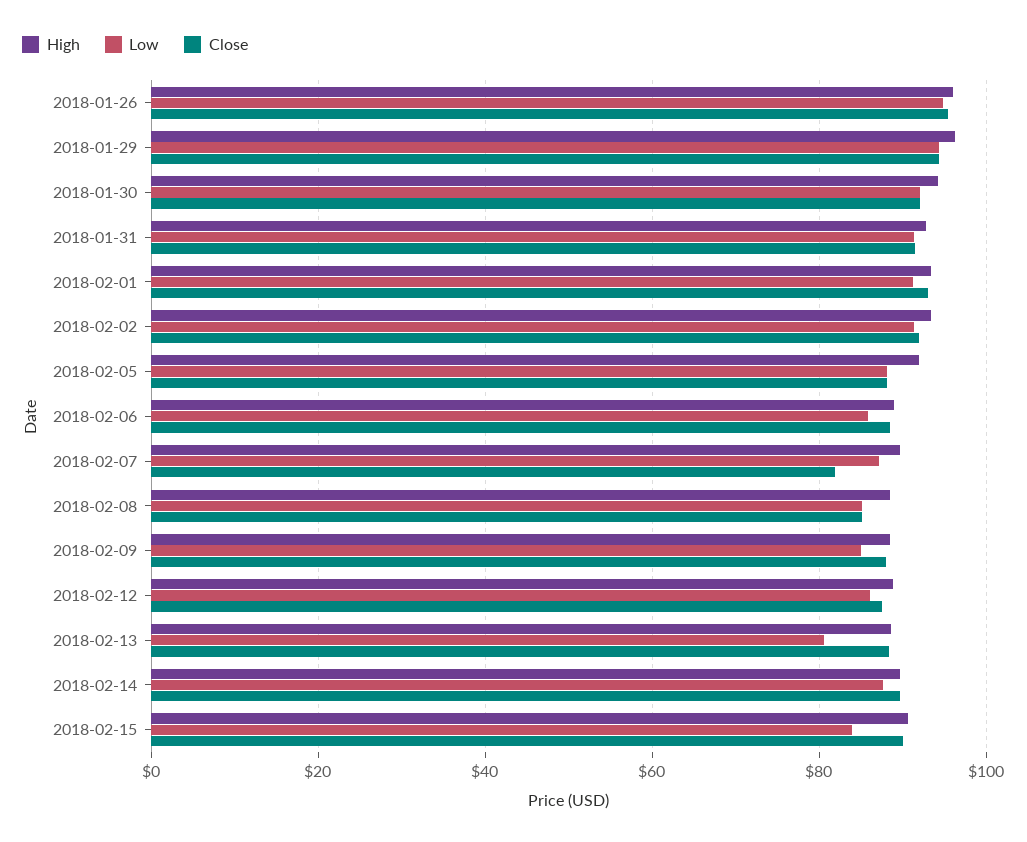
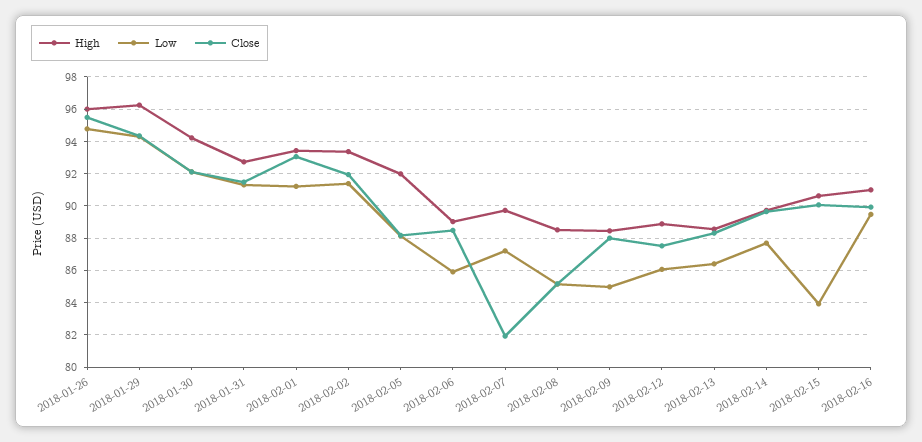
Low, 2018-02-13: 80 -> 86.5
High, 2018-02-16: none -> 91
Low, 2018-02-16: none -> 89.5
Close, 2018-02-16: none -> 90

